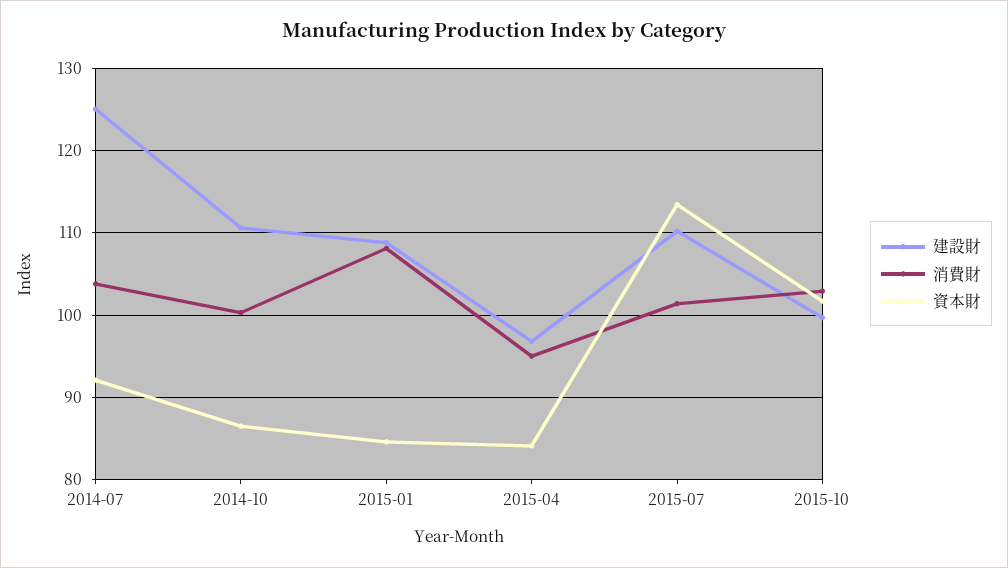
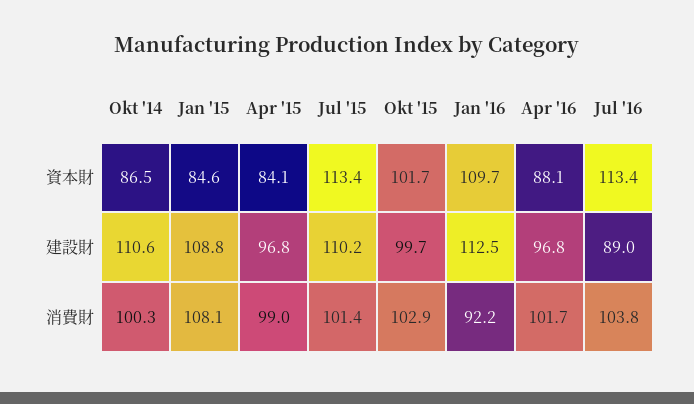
建設財, 2014-07: 125 -> none
消費財, 2014-07: 104 -> none
資本財, 2014-07: 92 -> none
消費財, 2015-04: 95 -> 99
資本財, Jan '16: none -> 109.7
資本財, Apr '16: none -> 88.1
資本財, Jul '16: none -> 113.4
建設財, Jan '16: none -> 112.5
建設財, Apr '16: none -> 96.8
建設財, Jul '16: none -> 89
消費財, Jan '16: none -> 92.2
消費財, Apr '16: none -> 101.7
消費財, Jul '16: none -> 103.8

